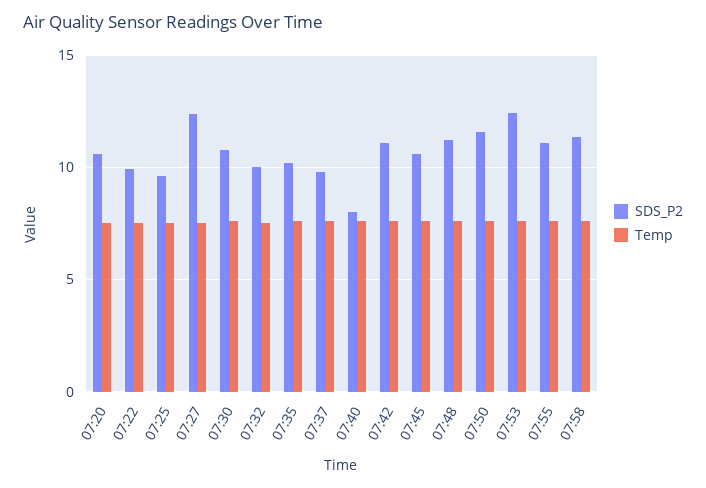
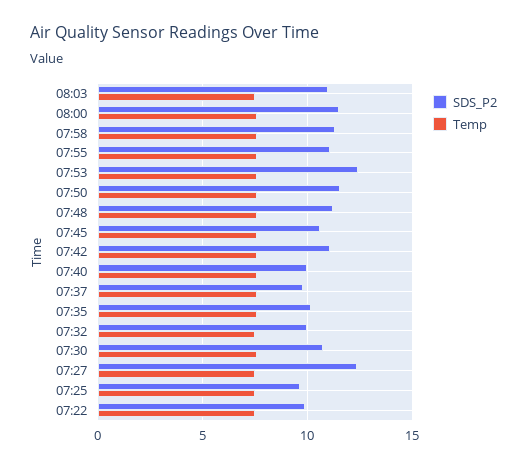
SDS_P2, 07:20: 10.5 -> none
Temp, 07:20: 7.5 -> none
SDS_P2, 07:40: 8 -> 10
SDS_P2, 08:03: none -> 11
Temp, 08:03: none -> 7.5
SDS_P2, 08:00: none -> 11.5
Temp, 08:00: none -> 7.5

